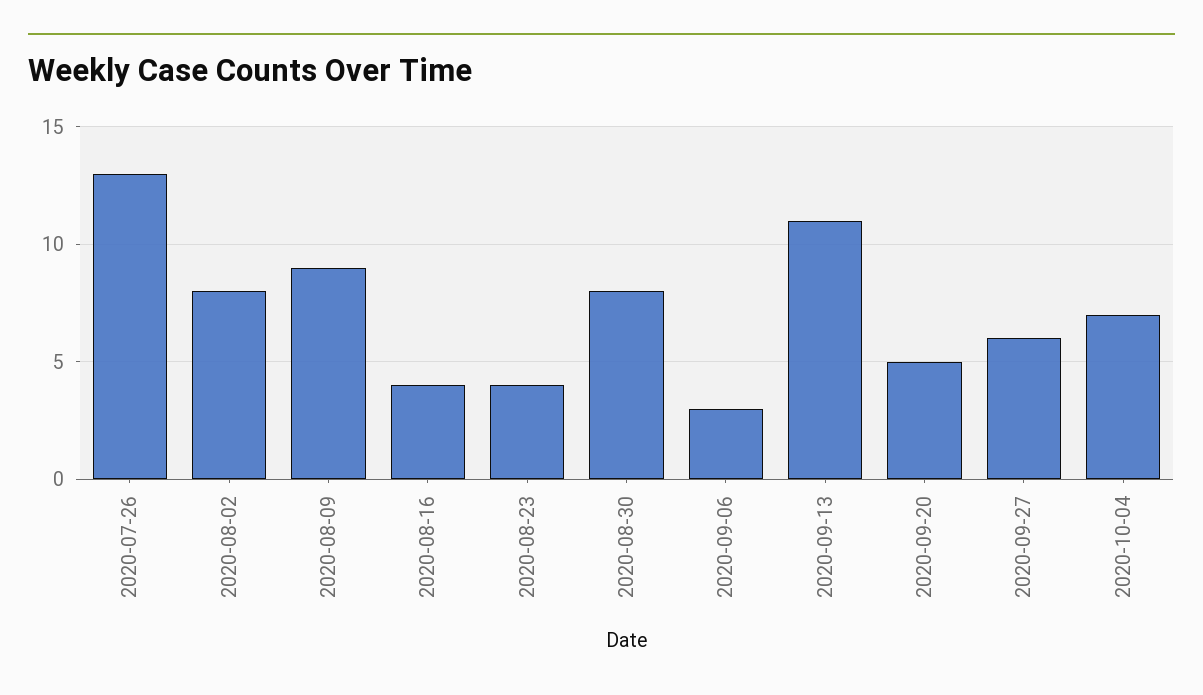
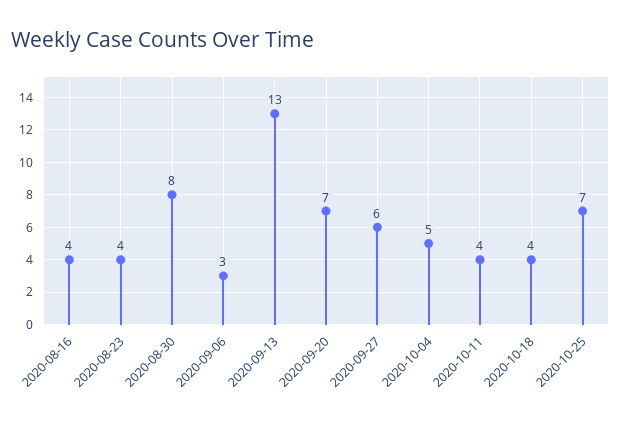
2020-07-26: 13 -> none
2020-08-02: 8 -> none
2020-08-09: 9 -> none
2020-09-13: 11 -> 13
2020-09-20: 5 -> 7
2020-10-04: 7 -> 5
2020-10-11: none -> 4
2020-10-18: none -> 4
2020-10-25: none -> 7

